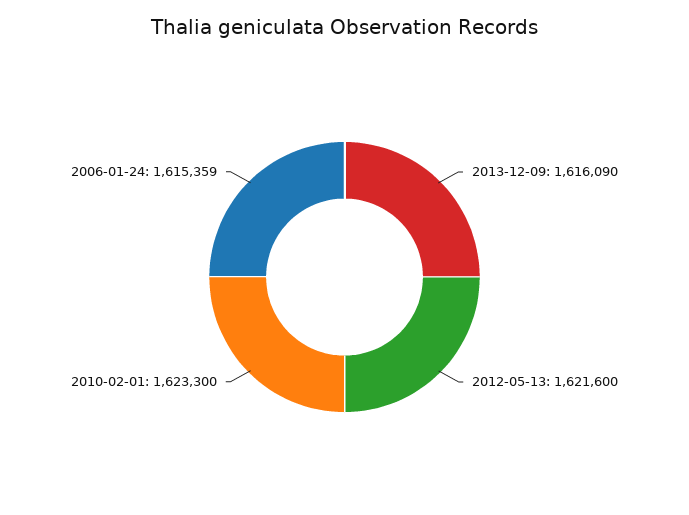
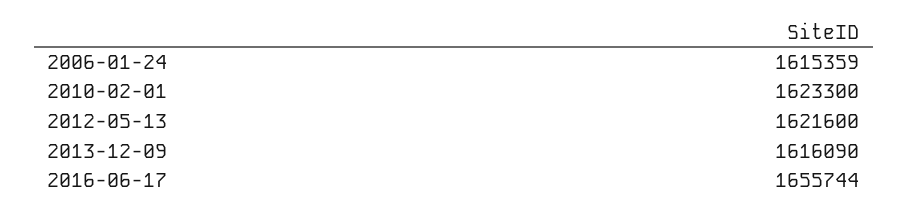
2016-06-17: none -> 1655744

